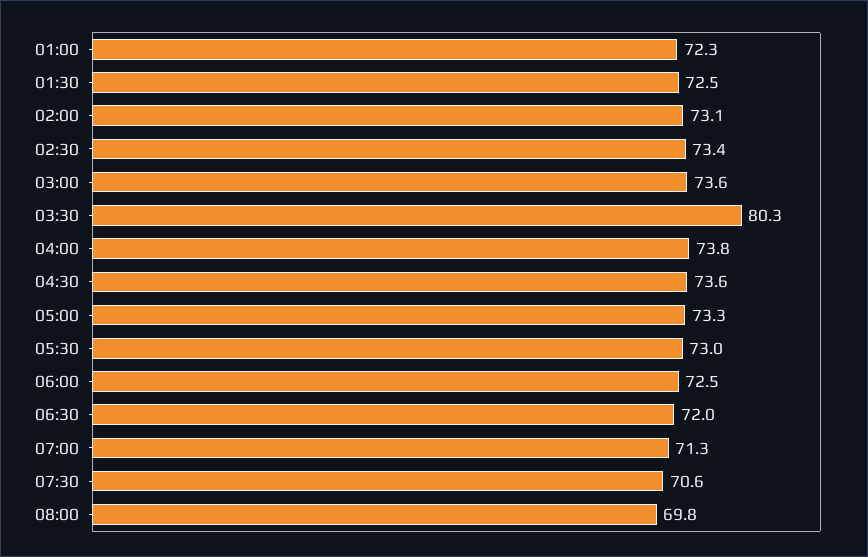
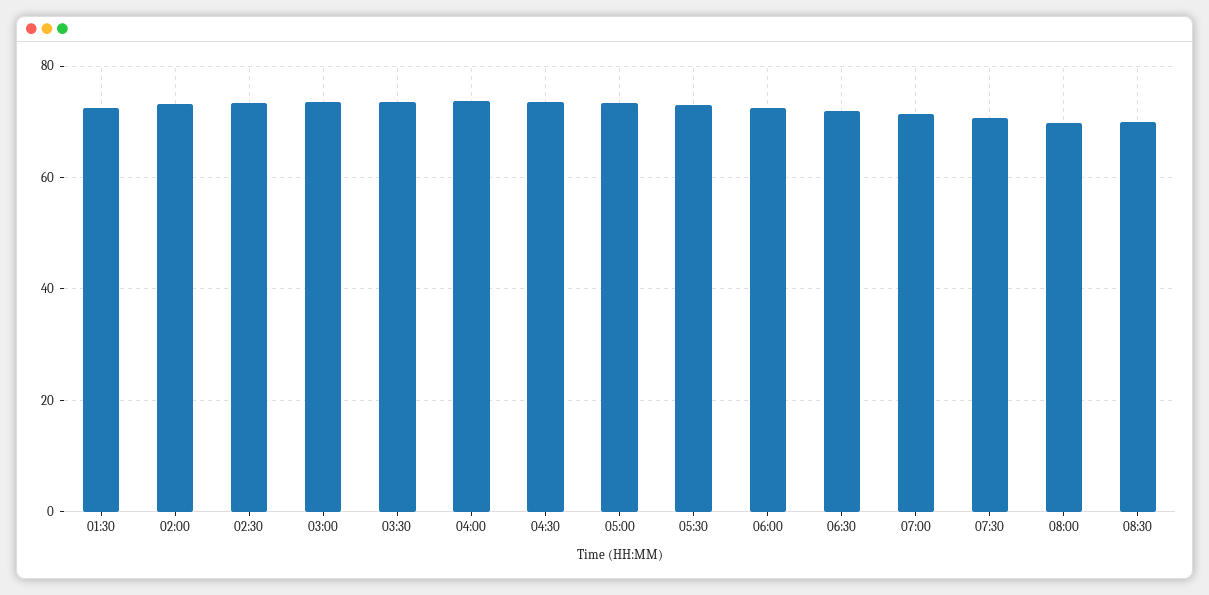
01:00: 72.3 -> none
03:30: 80.3 -> 74
08:30: none -> 70

